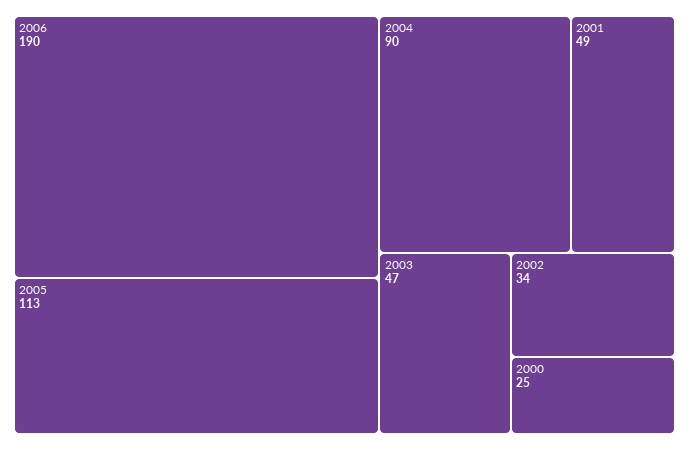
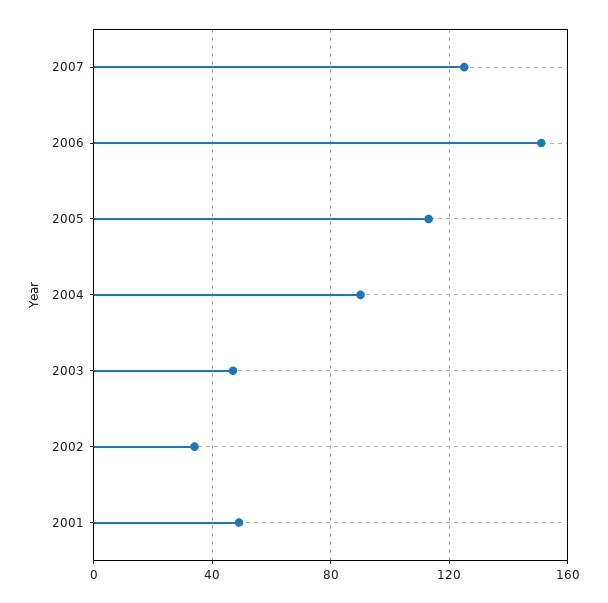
2006: 190 -> 150
2000: 25 -> none
2007: none -> 125

